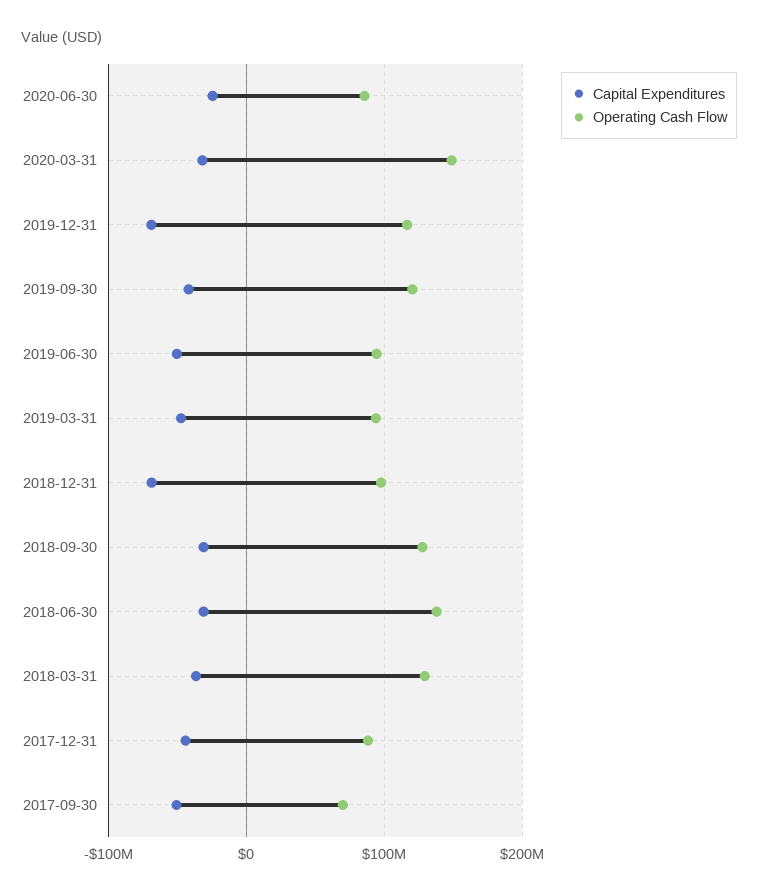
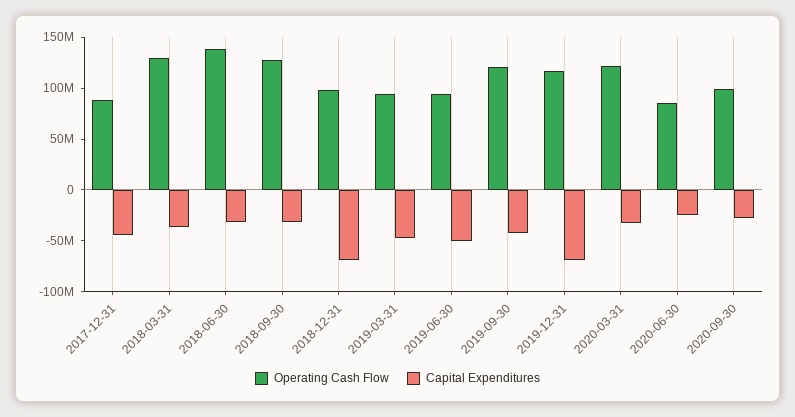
Operating Cash Flow, 2020-03-31: 150000000 -> 120000000
Capital Expenditures, 2017-09-30: -50000000 -> none
Operating Cash Flow, 2017-09-30: 70000000 -> none
Operating Cash Flow, 2020-09-30: none -> 100000000
Capital Expenditures, 2020-09-30: none -> -30000000

